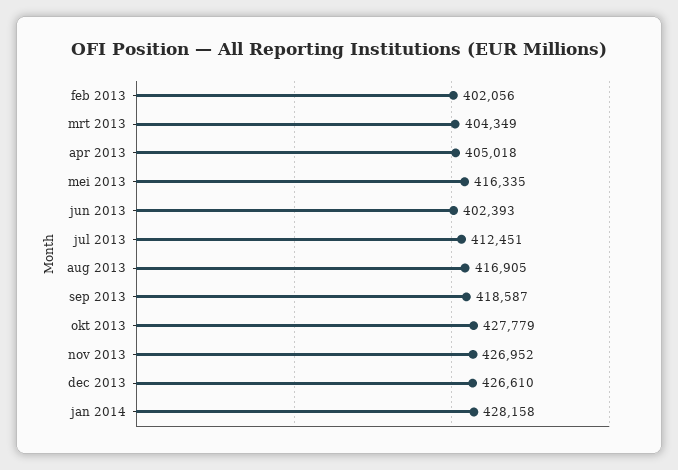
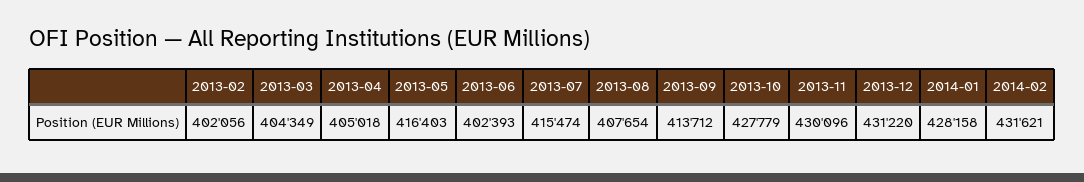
mei 2013: 416335 -> 416403
jul 2013: 412451 -> 415474
aug 2013: 416905 -> 407654
sep 2013: 418587 -> 413712
nov 2013: 426952 -> 430096
dec 2013: 426610 -> 431220
2014-02: none -> 431621

